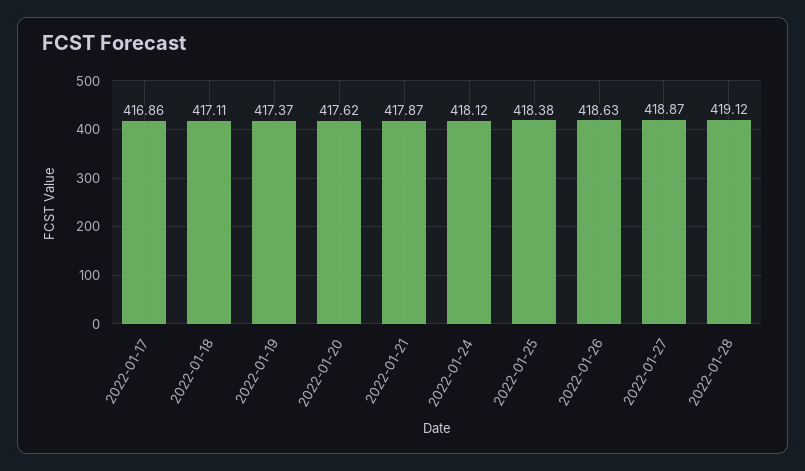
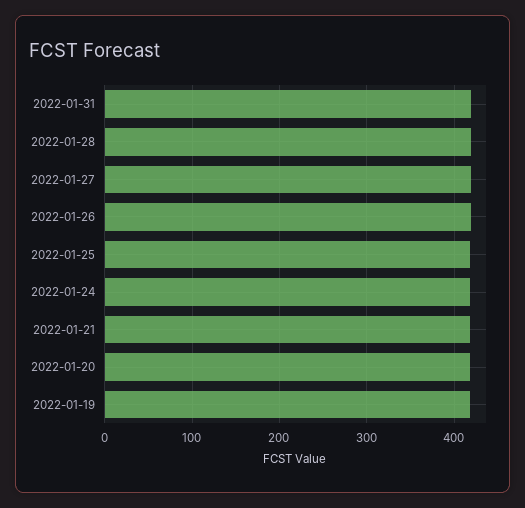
2022-01-17: 416.86 -> none
2022-01-18: 417.11 -> none
2022-01-31: none -> 420

